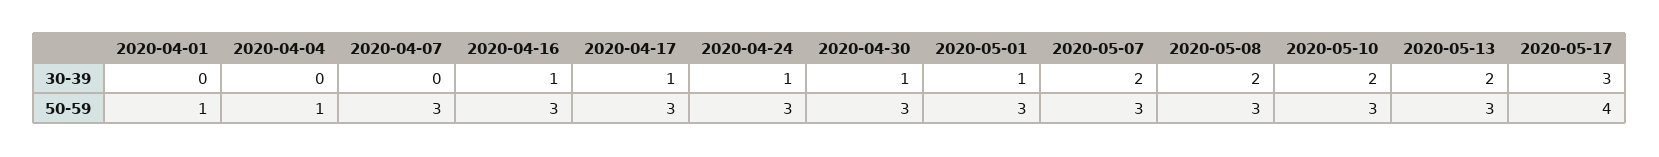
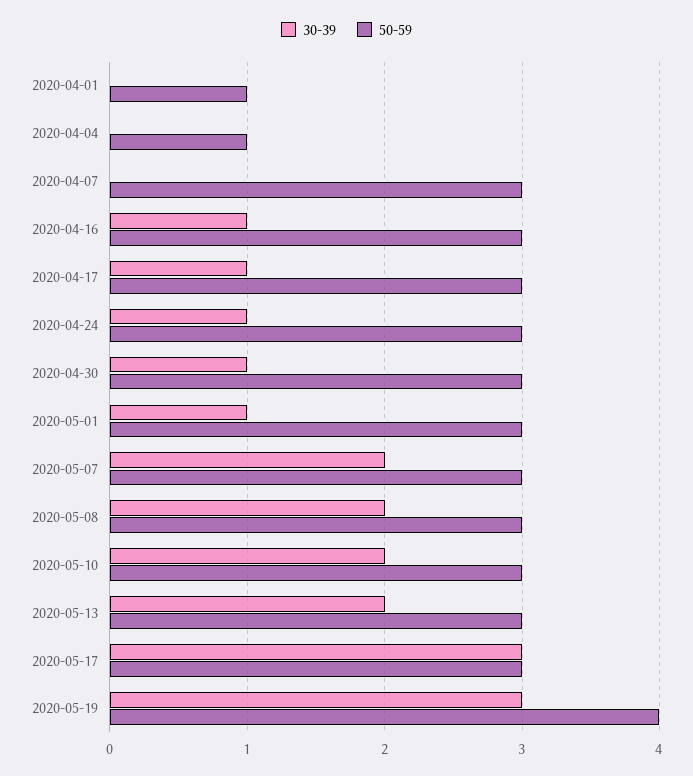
50-59, 2020-05-17: 4 -> 3
30-39, 2020-05-19: none -> 3
50-59, 2020-05-19: none -> 4

